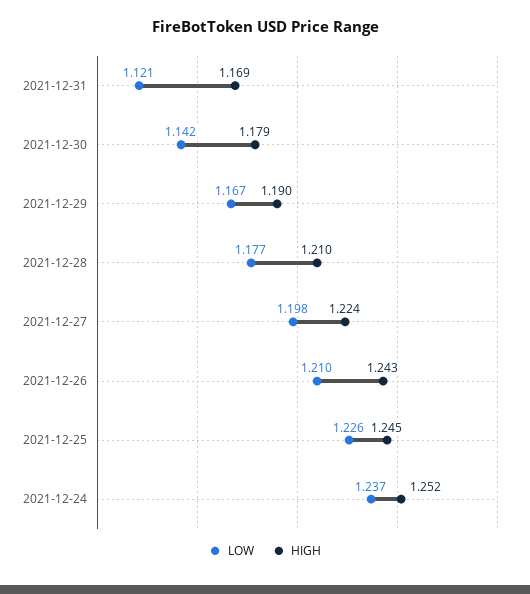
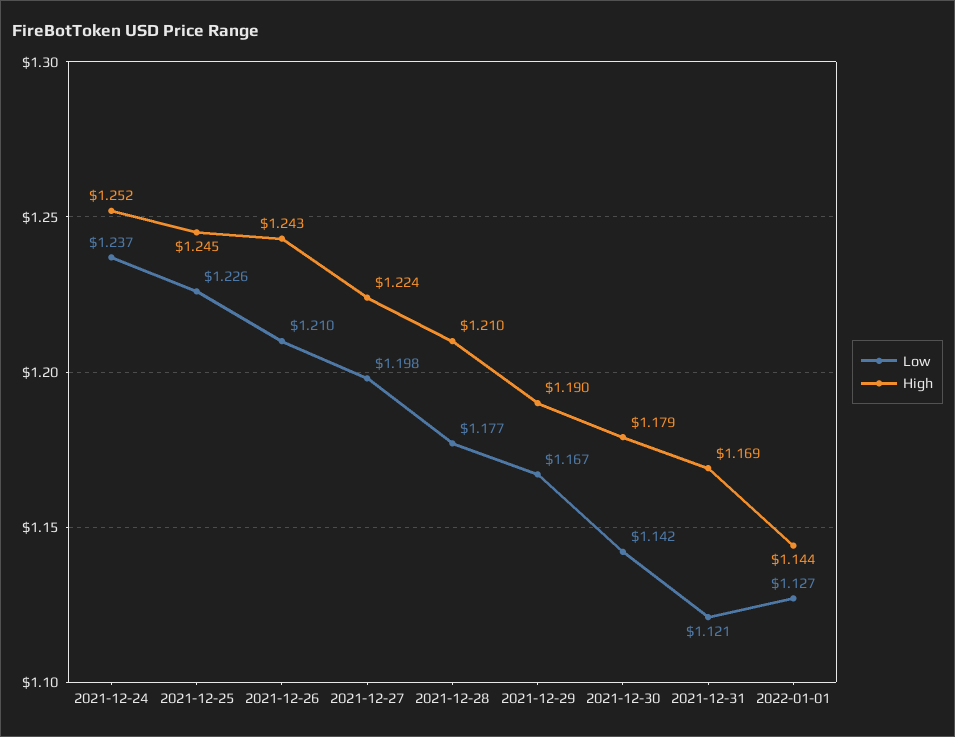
LOW, 2022-01-01: none -> 1.127
HIGH, 2022-01-01: none -> 1.144

